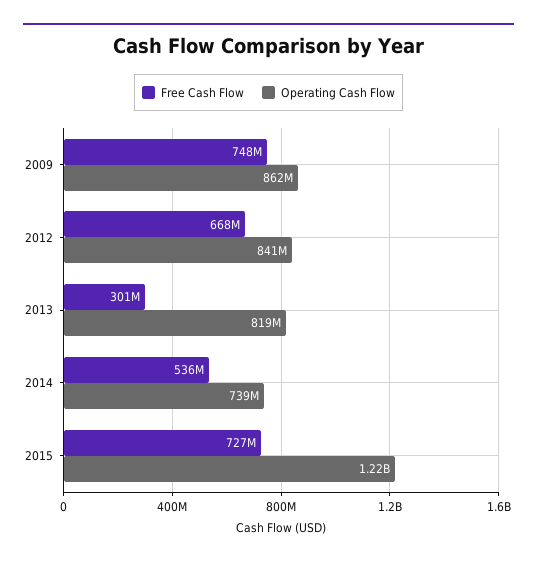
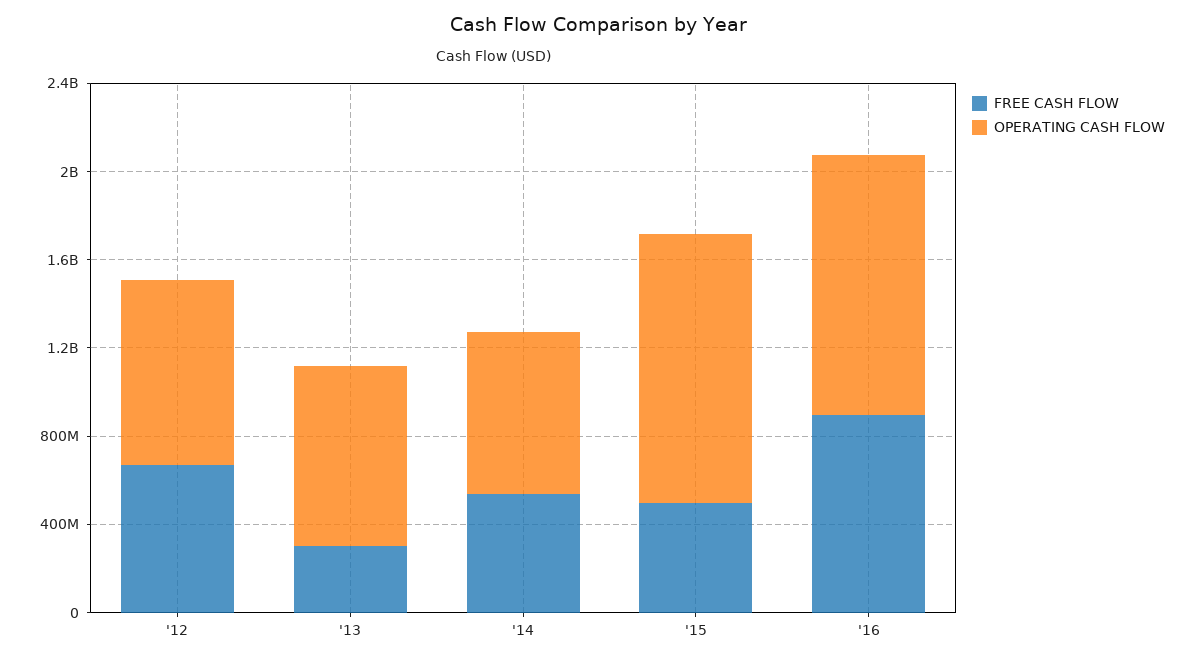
Free Cash Flow, 2009: 748000000 -> none
Operating Cash Flow, 2009: 862000000 -> none
Free Cash Flow, 2015: 727000000 -> 500000000
Free Cash Flow, '16: none -> 900000000
Operating Cash Flow, '16: none -> 1200000000

